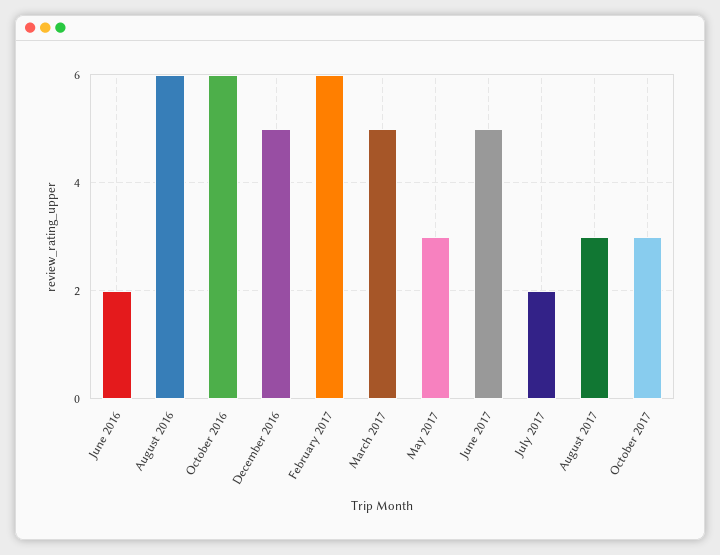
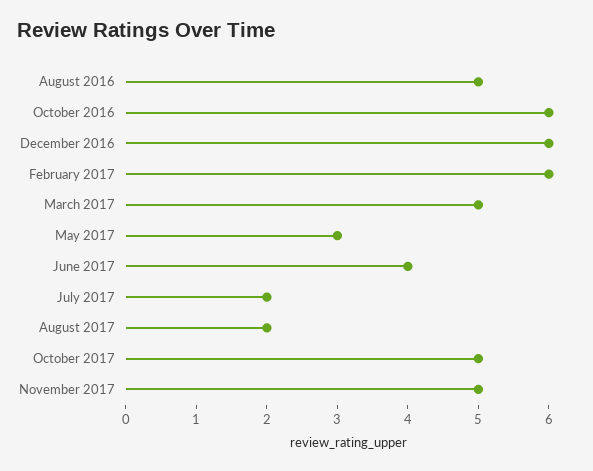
June 2016: 2 -> none
August 2016: 6 -> 5
December 2016: 5 -> 6
June 2017: 5 -> 4
August 2017: 3 -> 2
October 2017: 3 -> 5
November 2017: none -> 5

